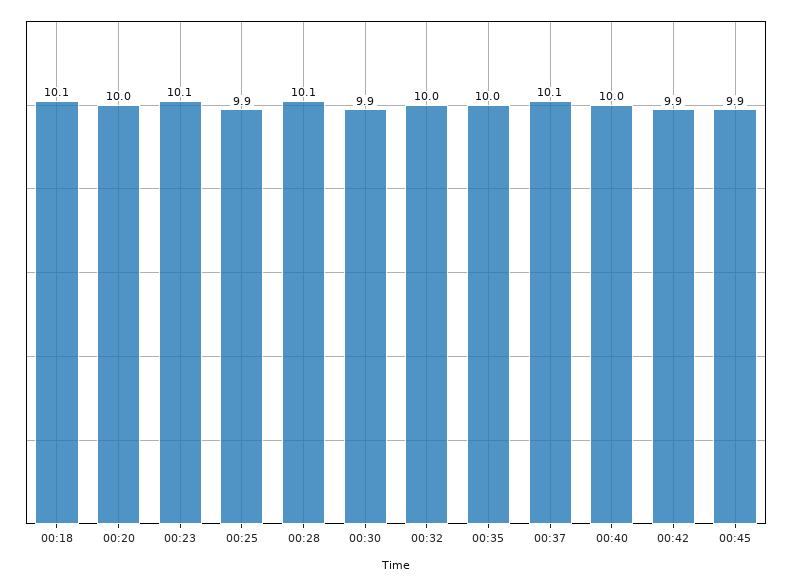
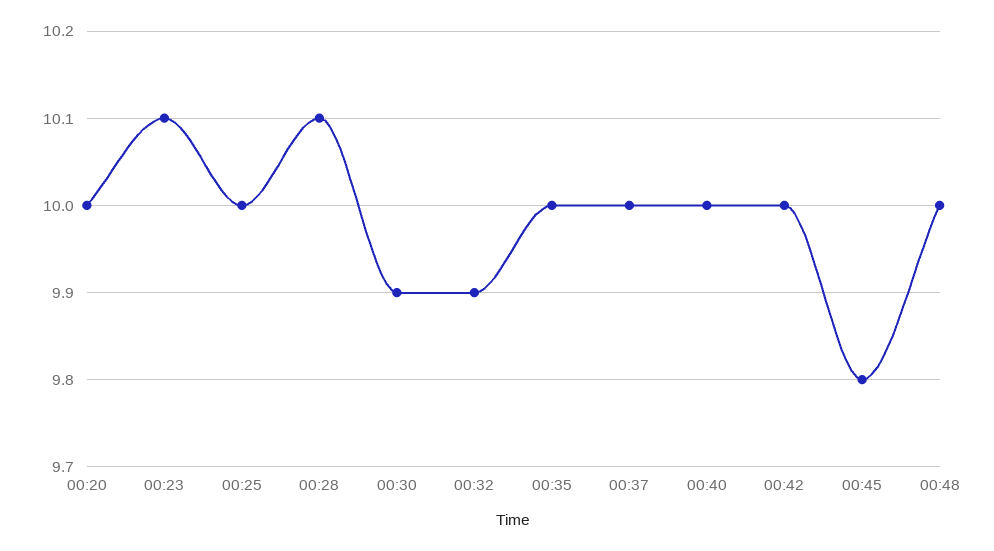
00:18: 10.1 -> none
00:25: 9.9 -> 10
00:32: 10 -> 9.9
00:37: 10.1 -> 10
00:42: 9.9 -> 10
00:45: 9.9 -> 9.8
00:48: none -> 10

